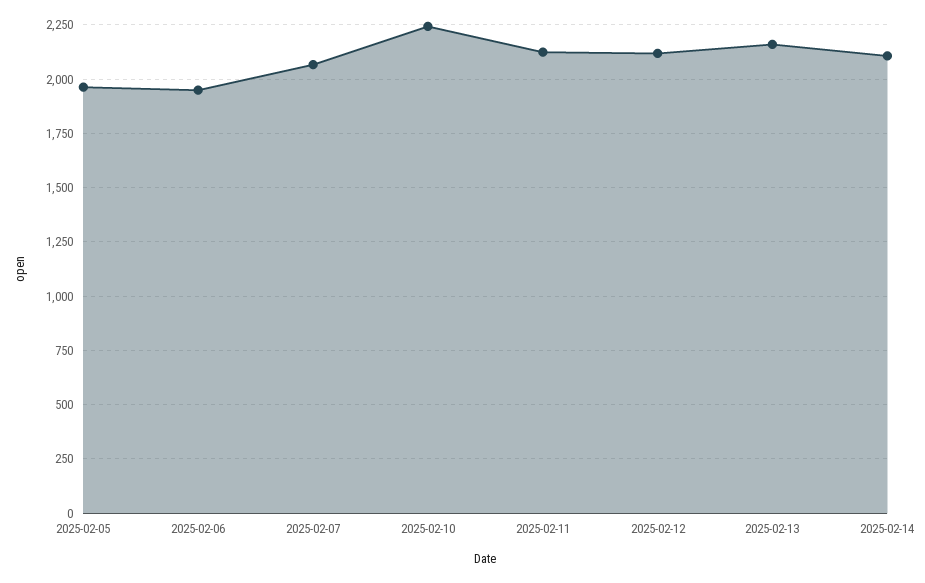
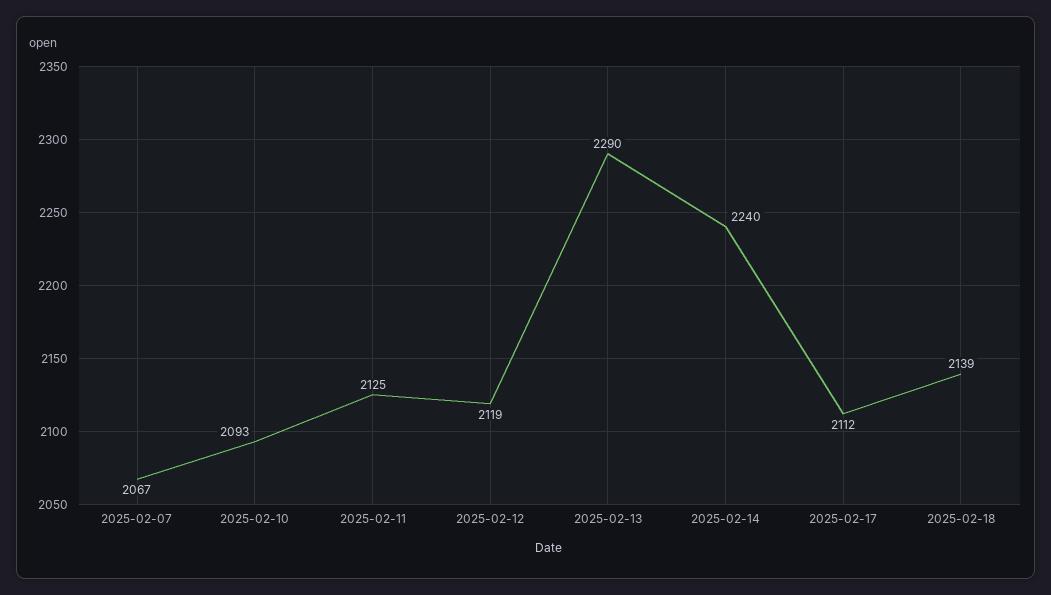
2025-02-05: 1950 -> none
2025-02-06: 1950 -> none
2025-02-10: 2250 -> 2093
2025-02-13: 2150 -> 2290
2025-02-14: 2100 -> 2240
2025-02-17: none -> 2112
2025-02-18: none -> 2139

